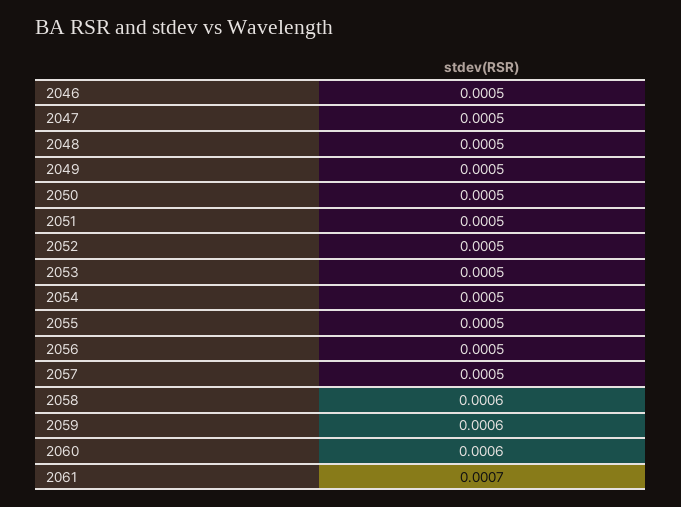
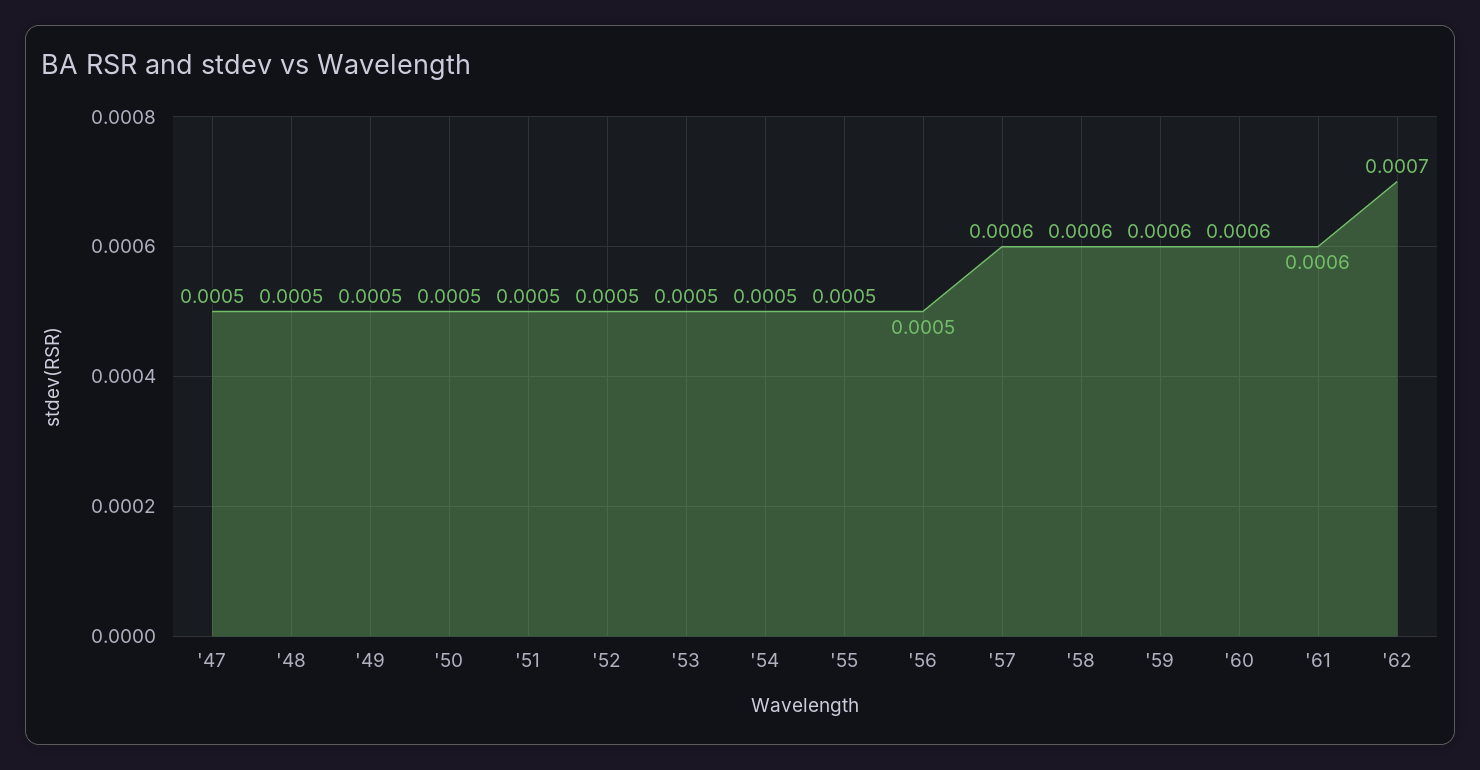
2046: 0.0005 -> none
2057: 0.0005 -> 0.0006
2061: 0.0007 -> 0.0006
'62: none -> 0.0007

